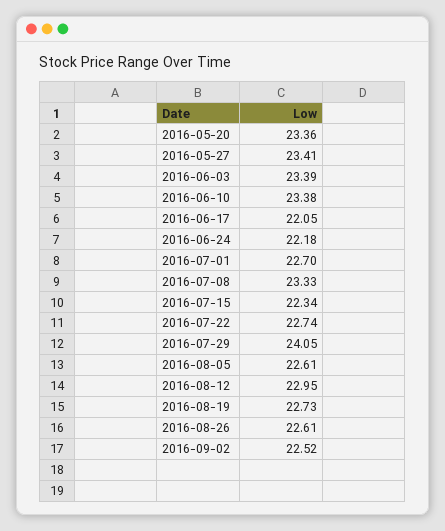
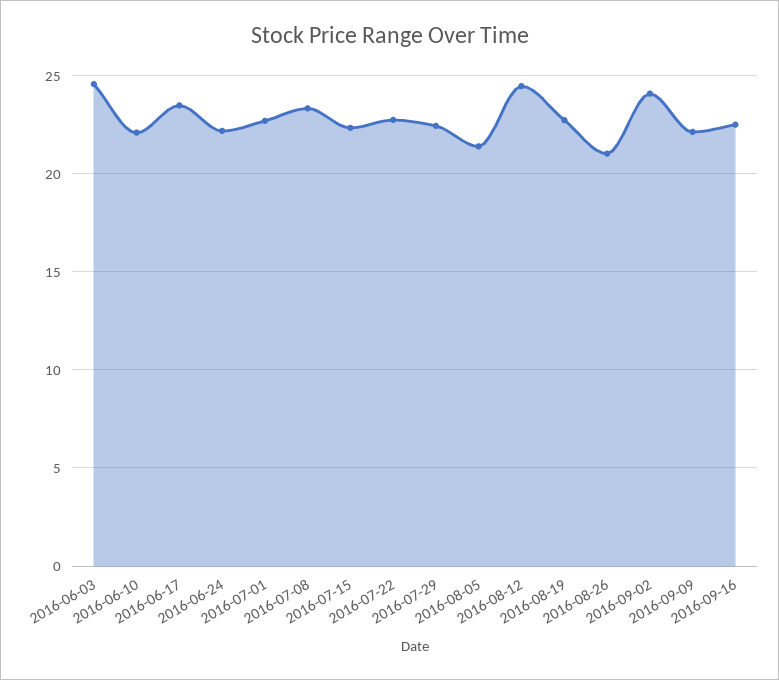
2016-05-20: 23.36 -> none
2016-05-27: 23.41 -> none
2016-06-03: 23.39 -> 24.5
2016-06-10: 23.38 -> 22
2016-06-17: 22.05 -> 23.5
2016-07-29: 24.05 -> 22.5
2016-08-05: 22.61 -> 21.5
2016-08-12: 22.95 -> 24.5
2016-08-26: 22.61 -> 21
2016-09-02: 22.52 -> 24
2016-09-09: none -> 22
2016-09-16: none -> 22.5

